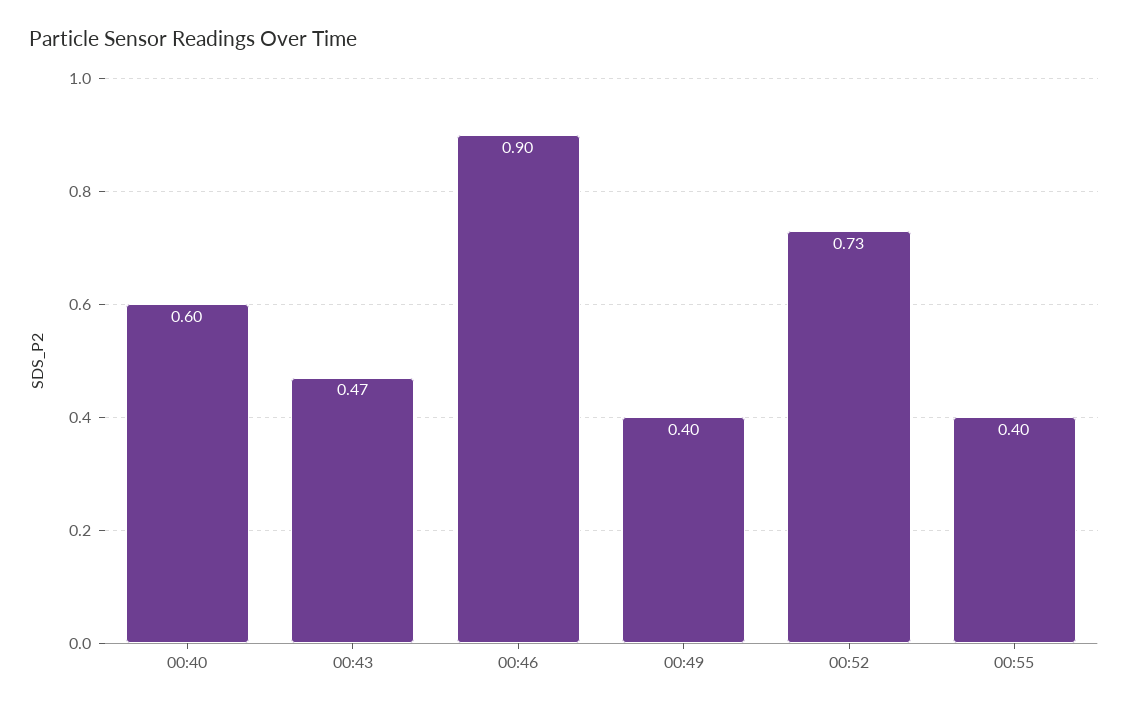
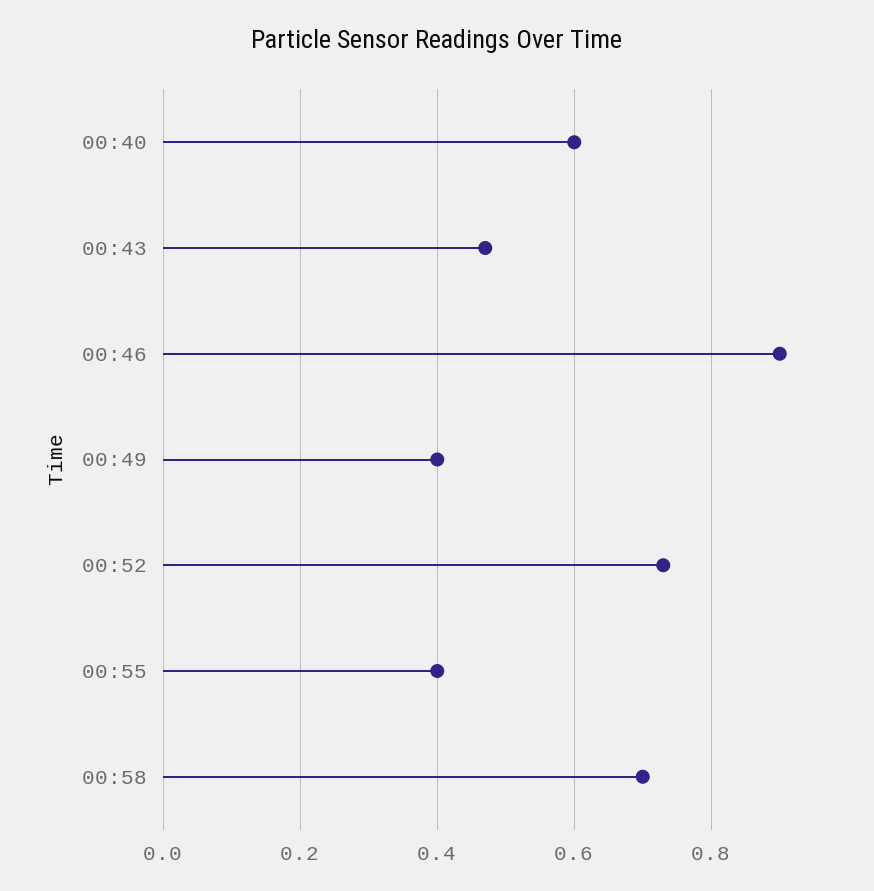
00:58: none -> 0.7

